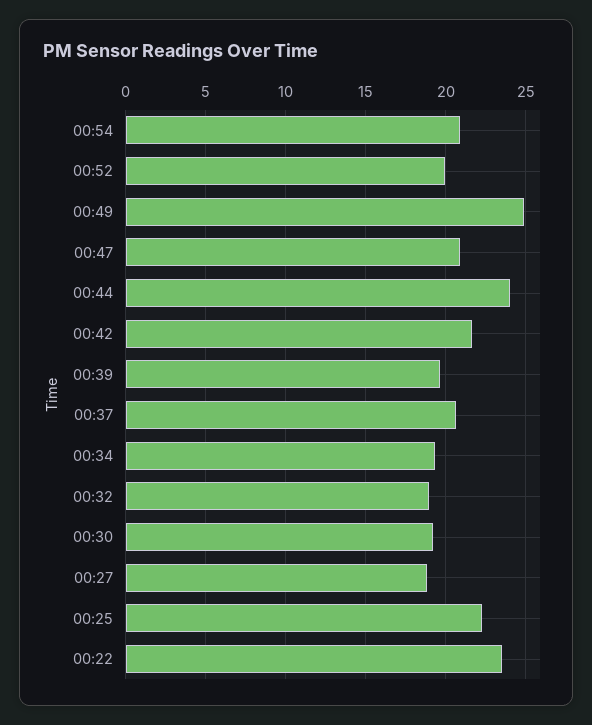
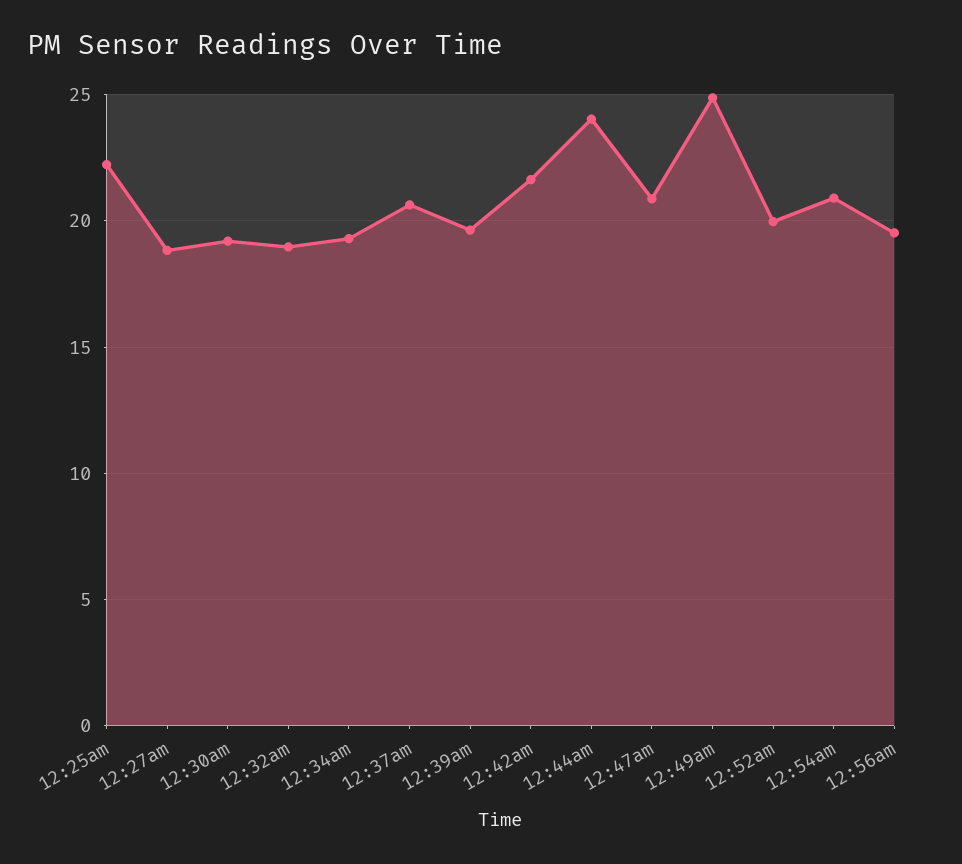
00:22: 23.5 -> none
12:56am: none -> 19.5

